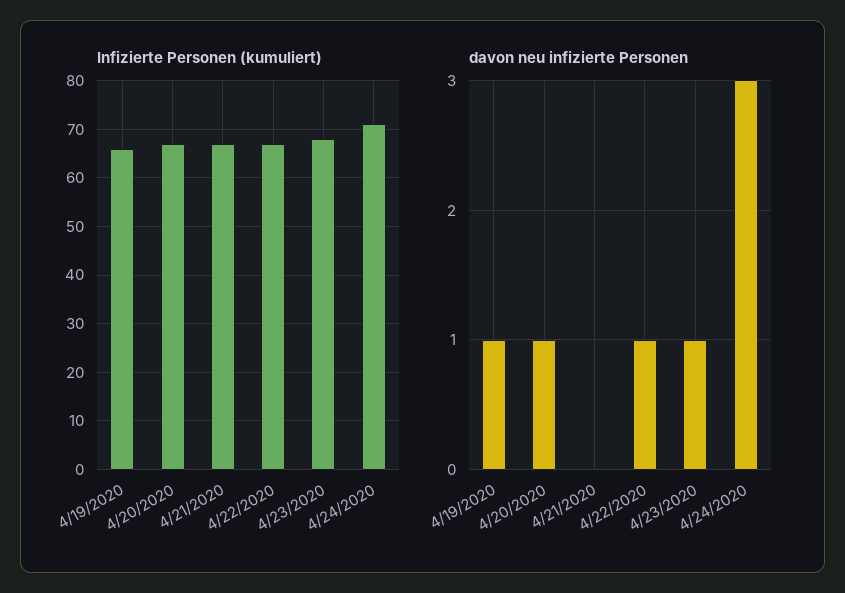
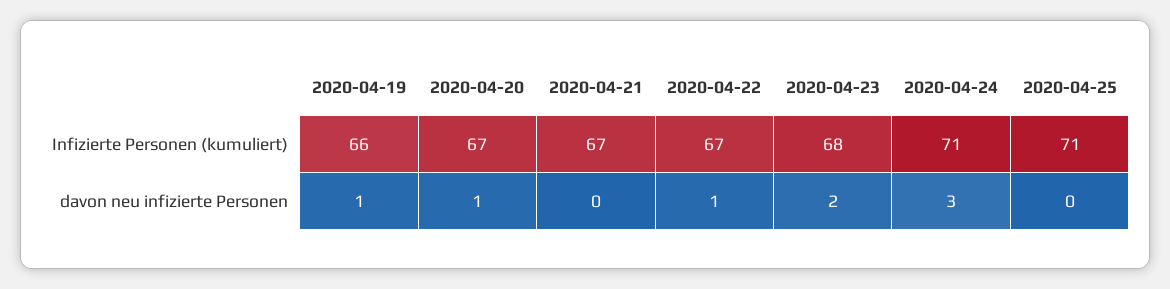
davon neu infizierte Personen, 4/23/2020: 1 -> 2
Infizierte Personen (kumuliert), 2020-04-25: none -> 71
davon neu infizierte Personen, 2020-04-25: none -> 0

